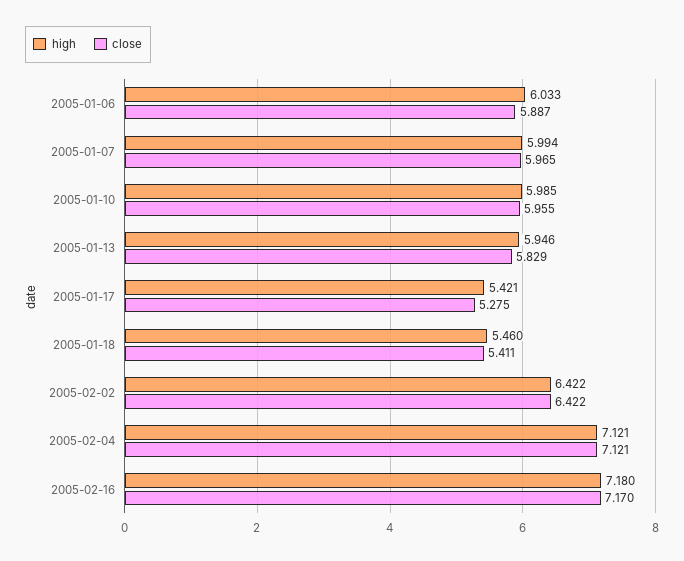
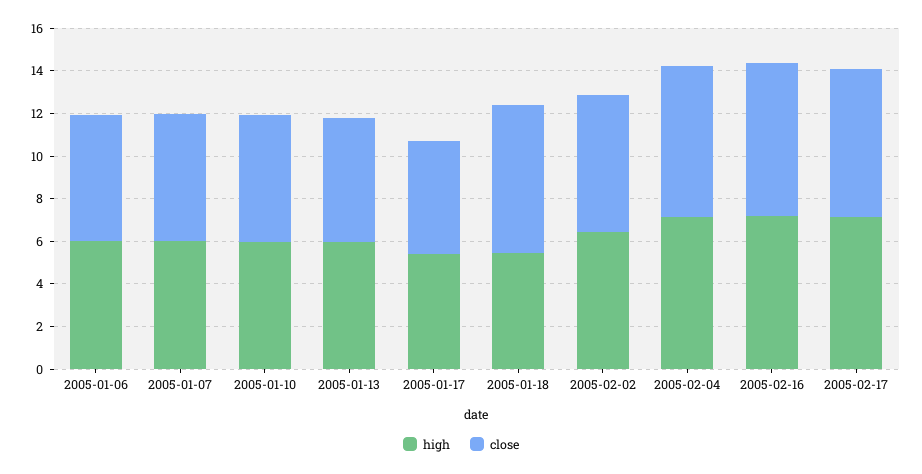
close, 2005-01-18: 5.411 -> 7
high, 2005-02-17: none -> 7
close, 2005-02-17: none -> 7

